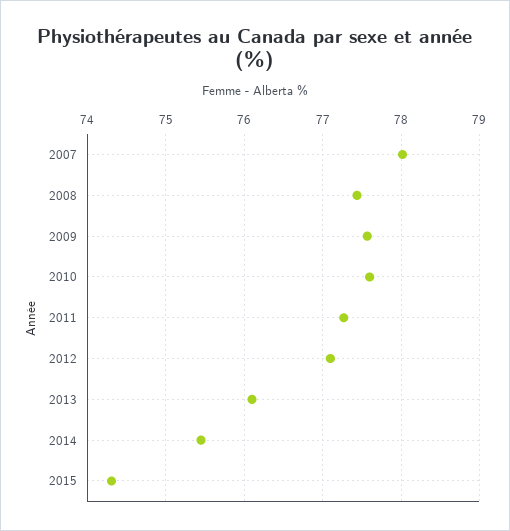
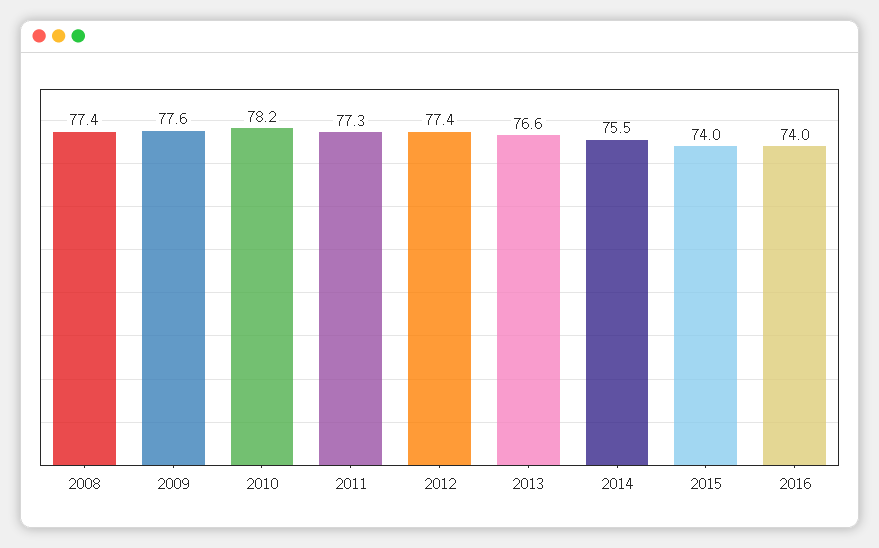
2007: 78 -> none
2010: 77.6 -> 78.2
2012: 77.1 -> 77.4
2013: 76.1 -> 76.6
2015: 74.3 -> 74
2016: none -> 74

